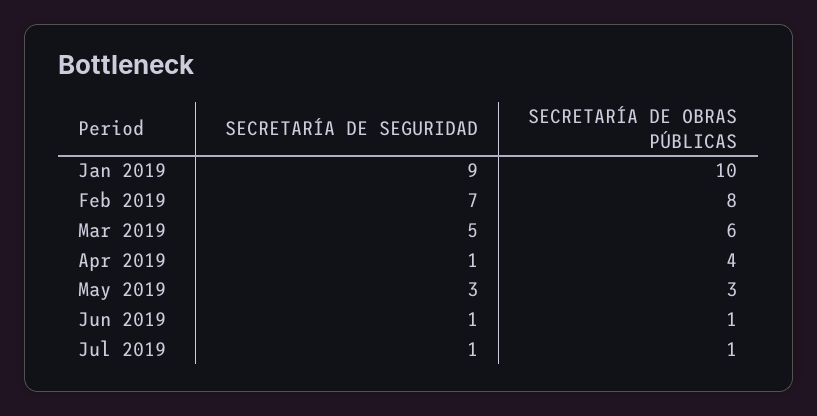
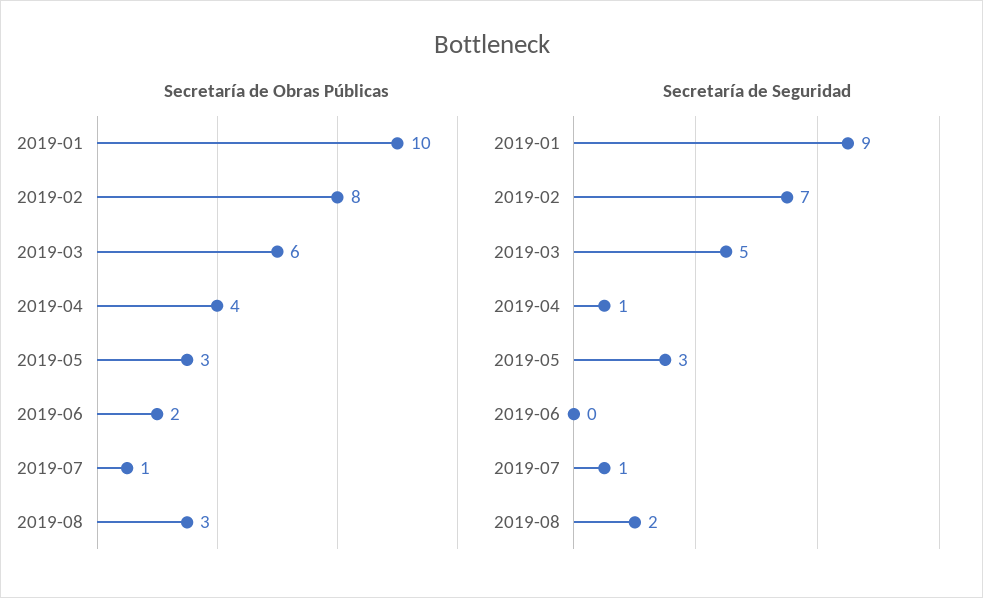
SECRETARÍA DE SEGURIDAD, Jun 2019: 1 -> 0
SECRETARÍA DE OBRAS PÚBLICAS, Jun 2019: 1 -> 2
SECRETARÍA DE OBRAS PÚBLICAS, 2019-08: none -> 3
SECRETARÍA DE SEGURIDAD, 2019-08: none -> 2

